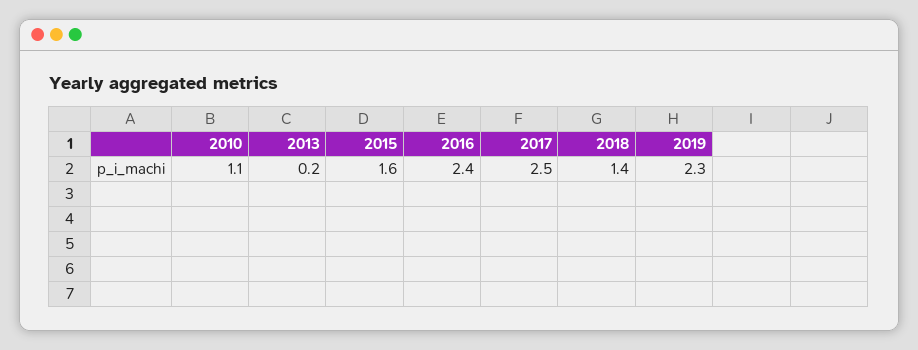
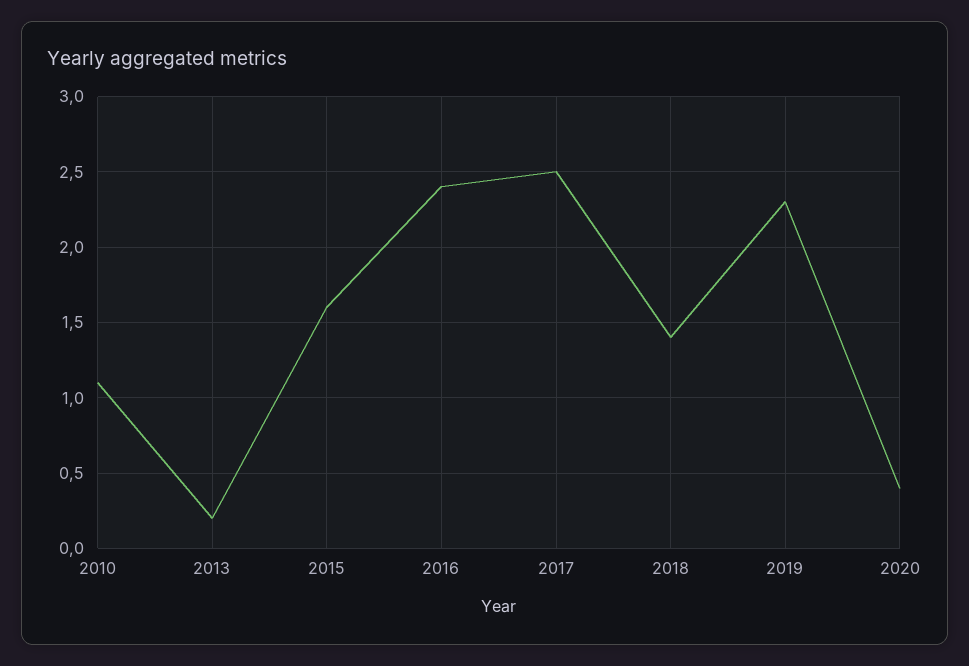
2020: none -> 0.4

